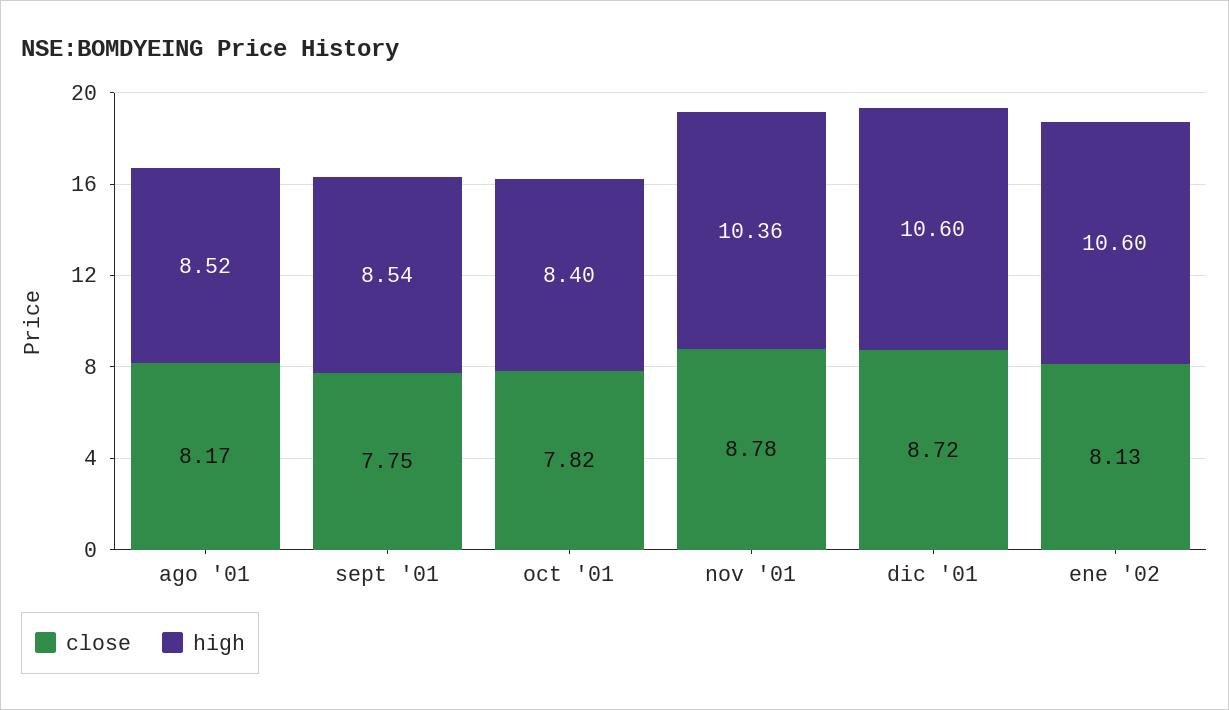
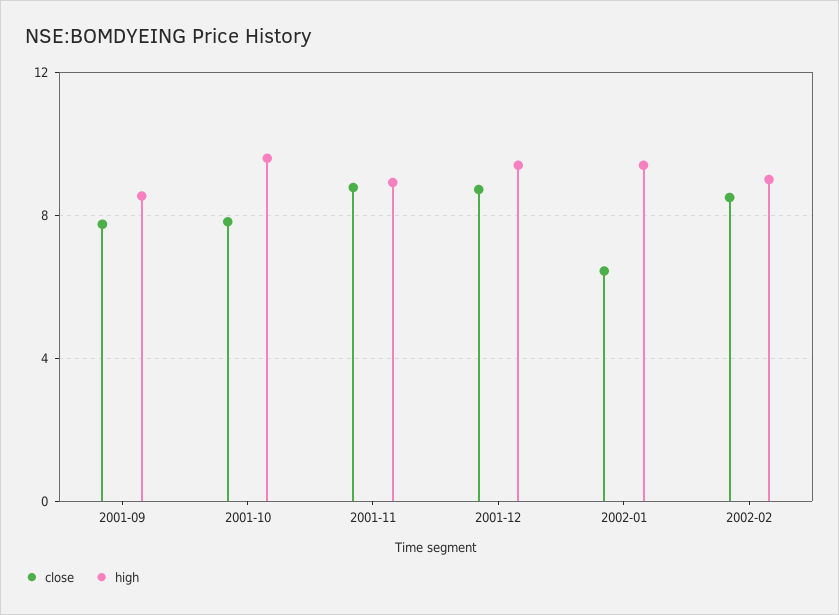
close, ago '01: 8.17 -> none
high, ago '01: 8.52 -> none
high, oct '01: 8.4 -> 9.5
high, nov '01: 10.36 -> 9
high, dic '01: 10.6 -> 9.5
close, ene '02: 8.13 -> 6.5
high, ene '02: 10.6 -> 9.5
close, 2002-02: none -> 8.5
high, 2002-02: none -> 9

